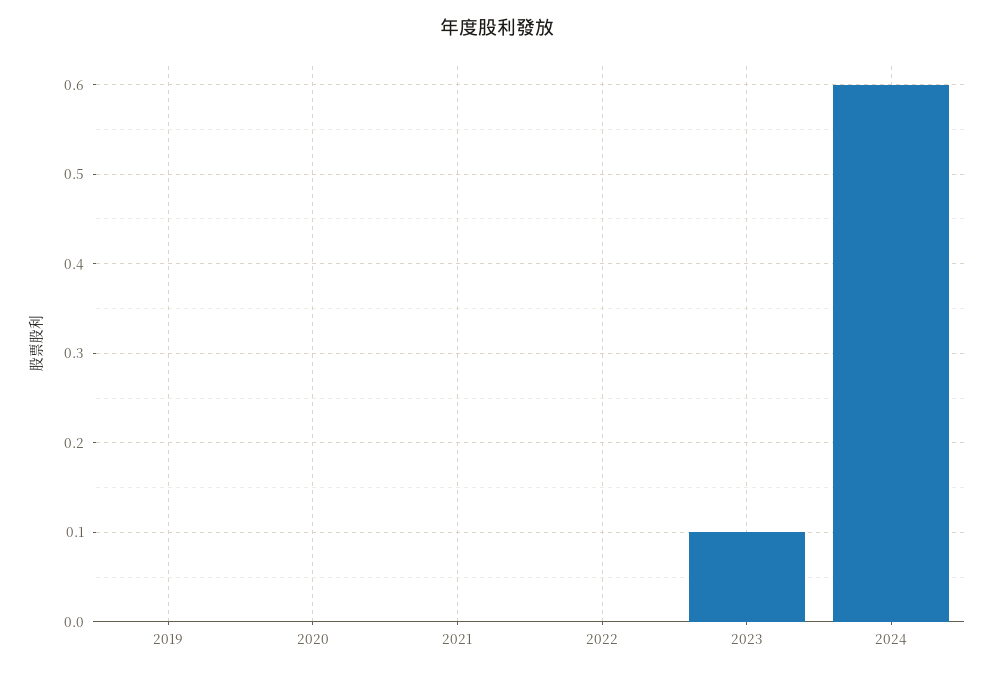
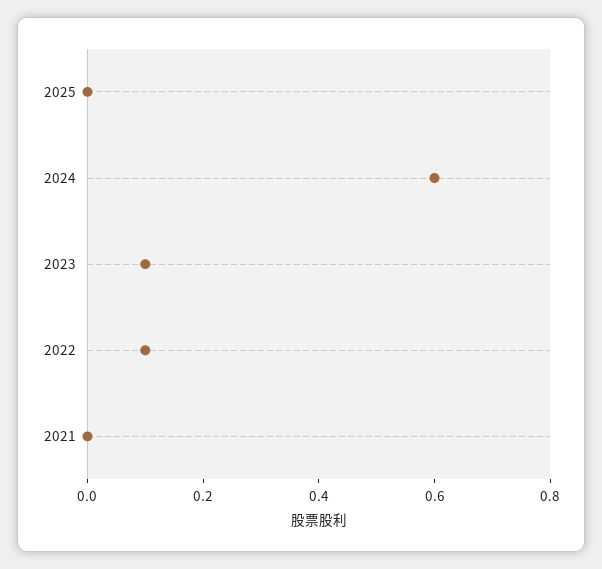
2019: 0 -> none
2020: 0 -> none
2022: 0 -> 0.1
2025: none -> 0

